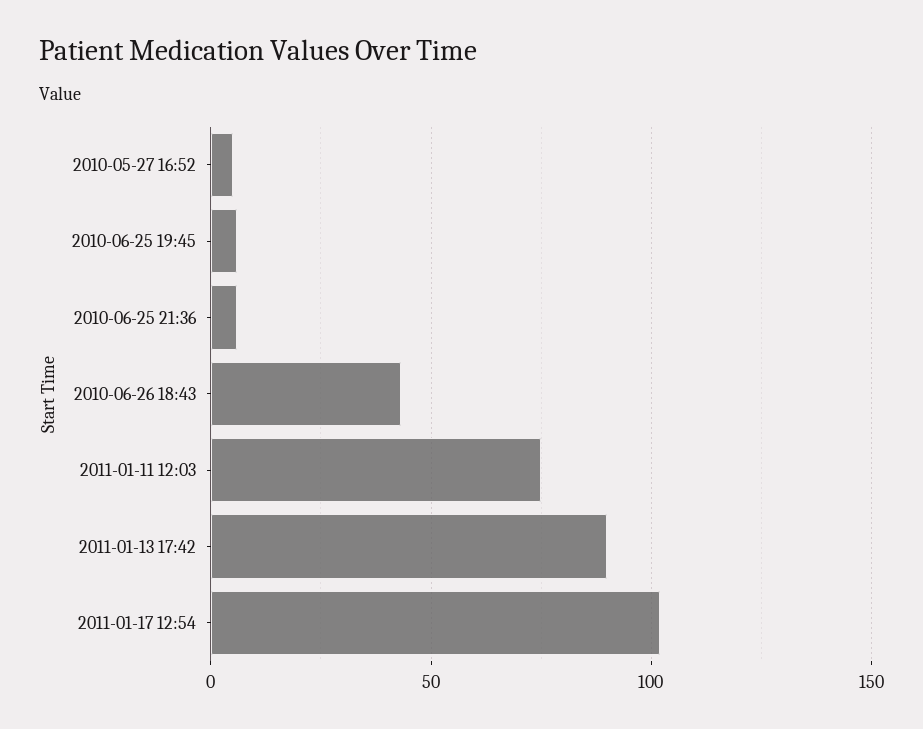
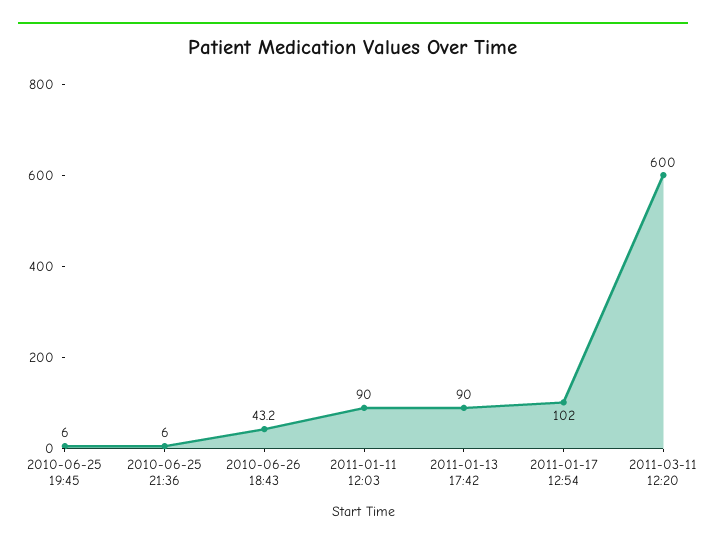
2010-05-27 16:52: 5 -> none
2011-01-11 12:03: 75 -> 90
2011-03-11 12:20: none -> 600

